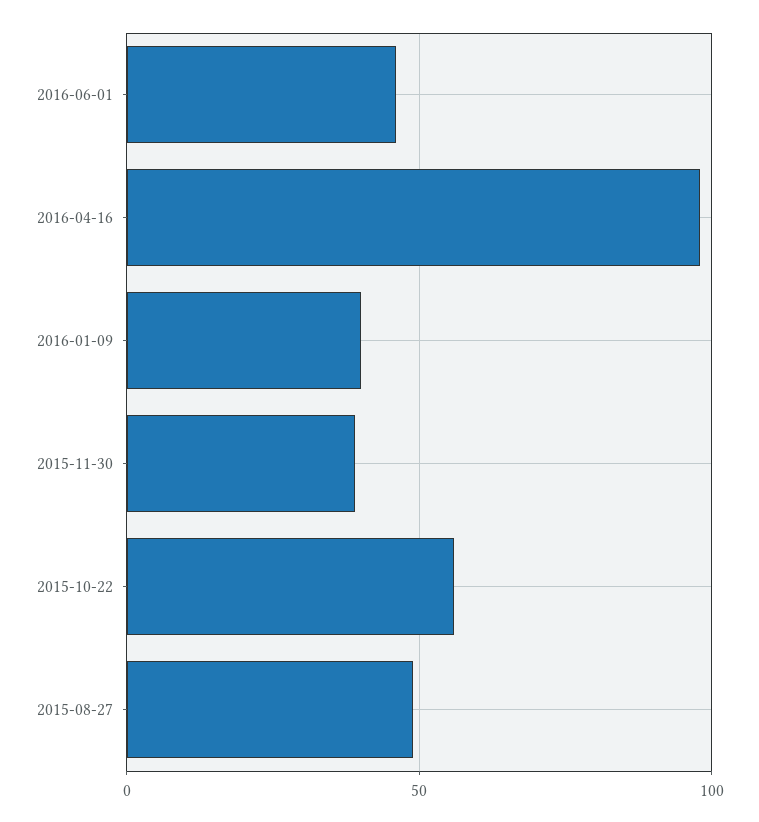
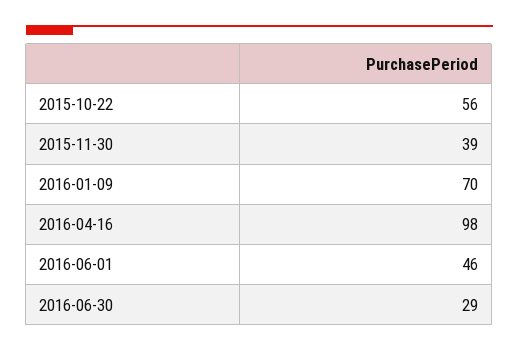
2016-01-09: 40 -> 70
2015-08-27: 50 -> none
2016-06-30: none -> 29

